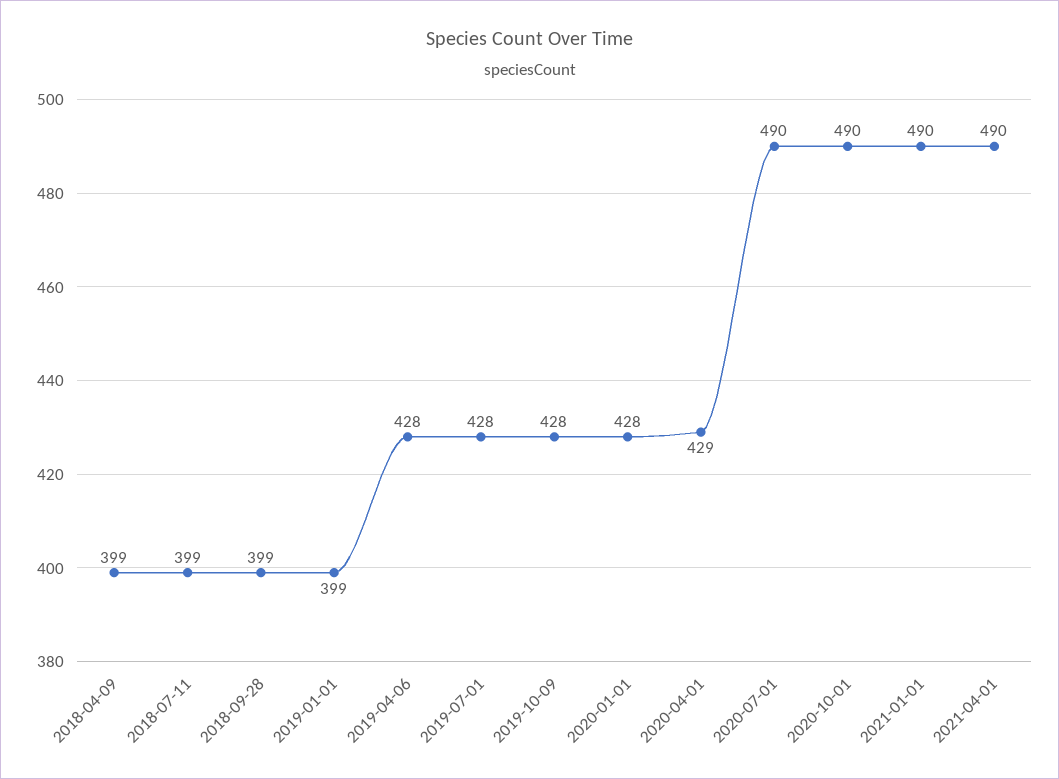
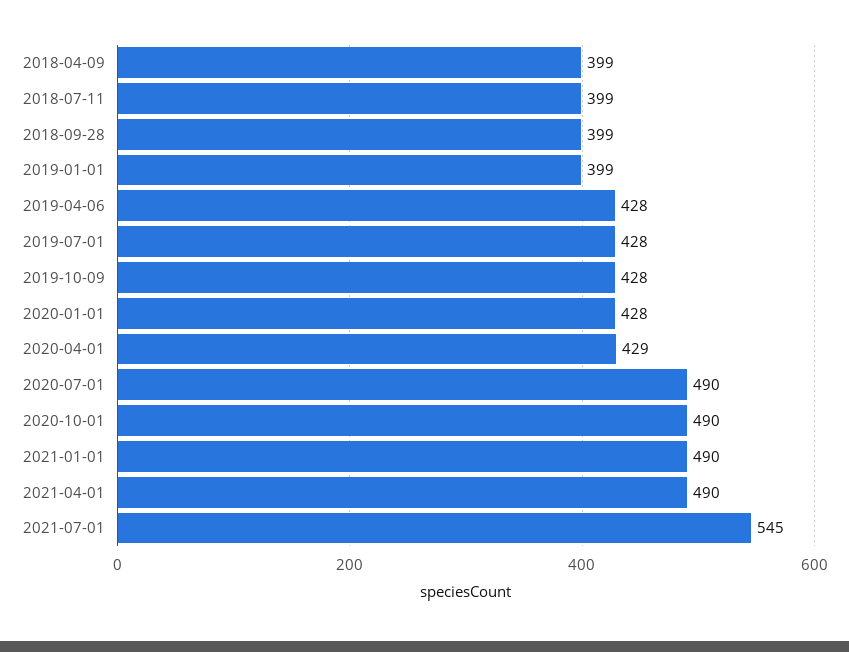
2021-07-01: none -> 545

